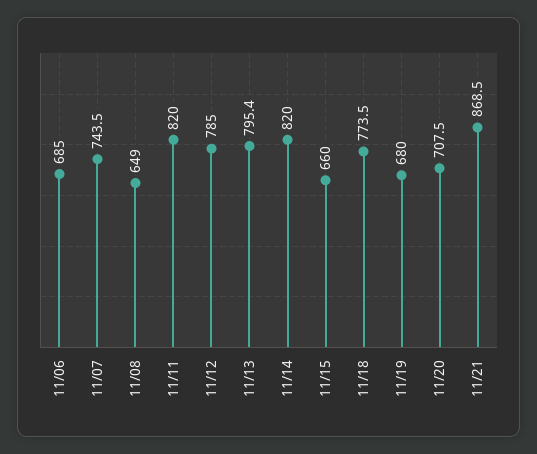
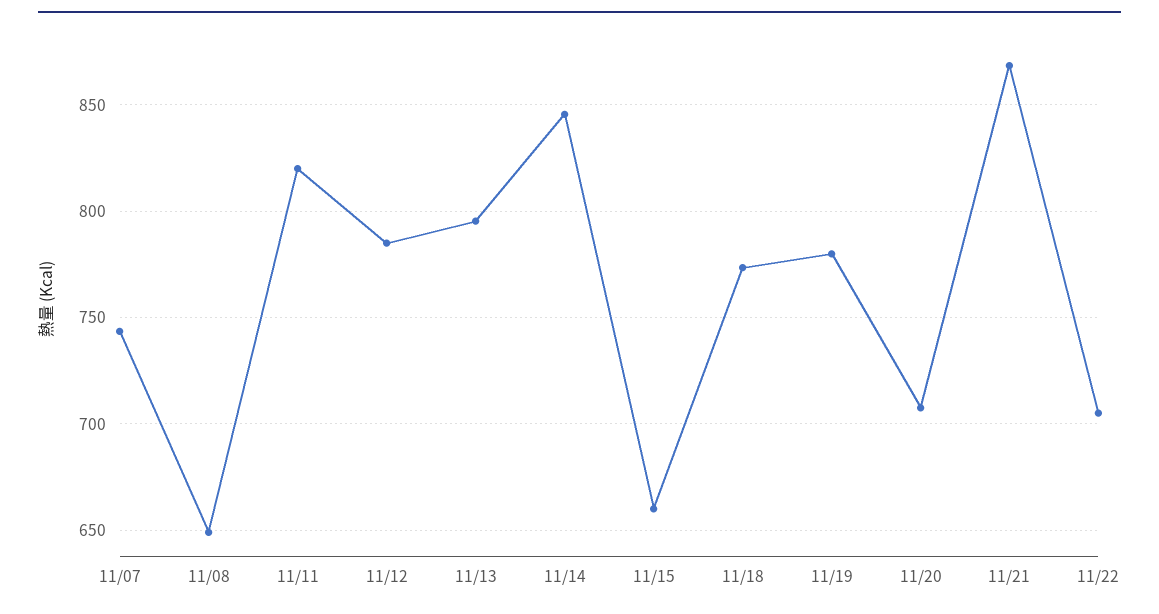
11/06: 685 -> none
11/14: 820 -> 845
11/19: 680 -> 780
11/22: none -> 705

